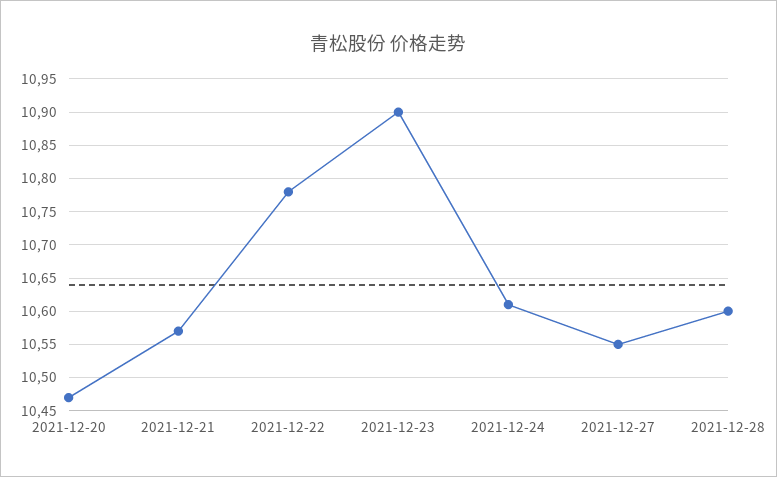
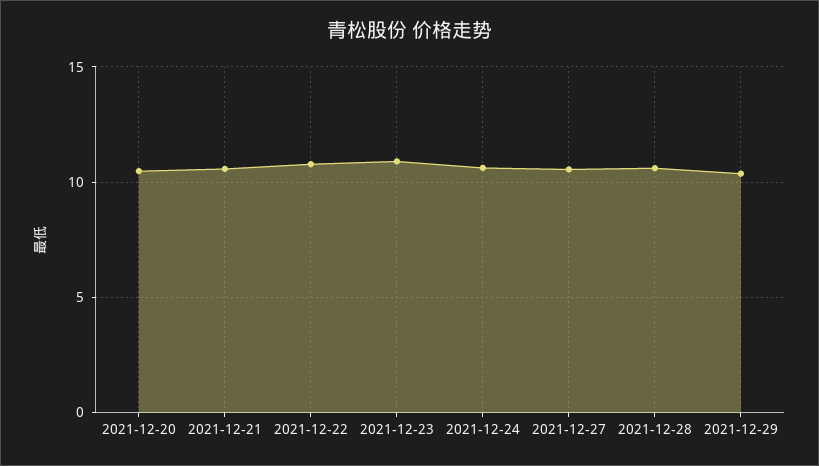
2021-12-29: none -> 10.5

